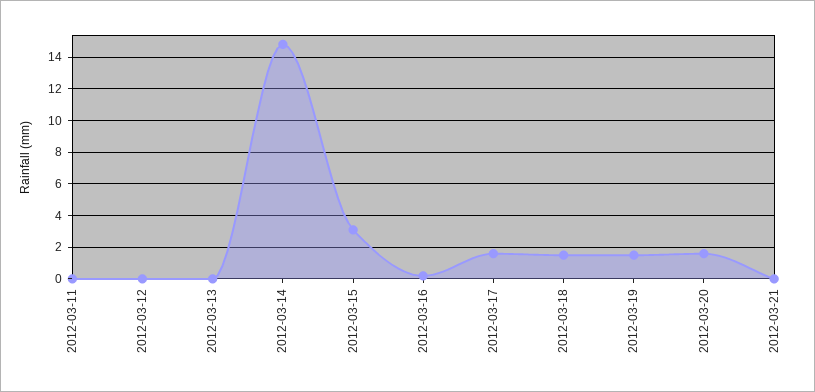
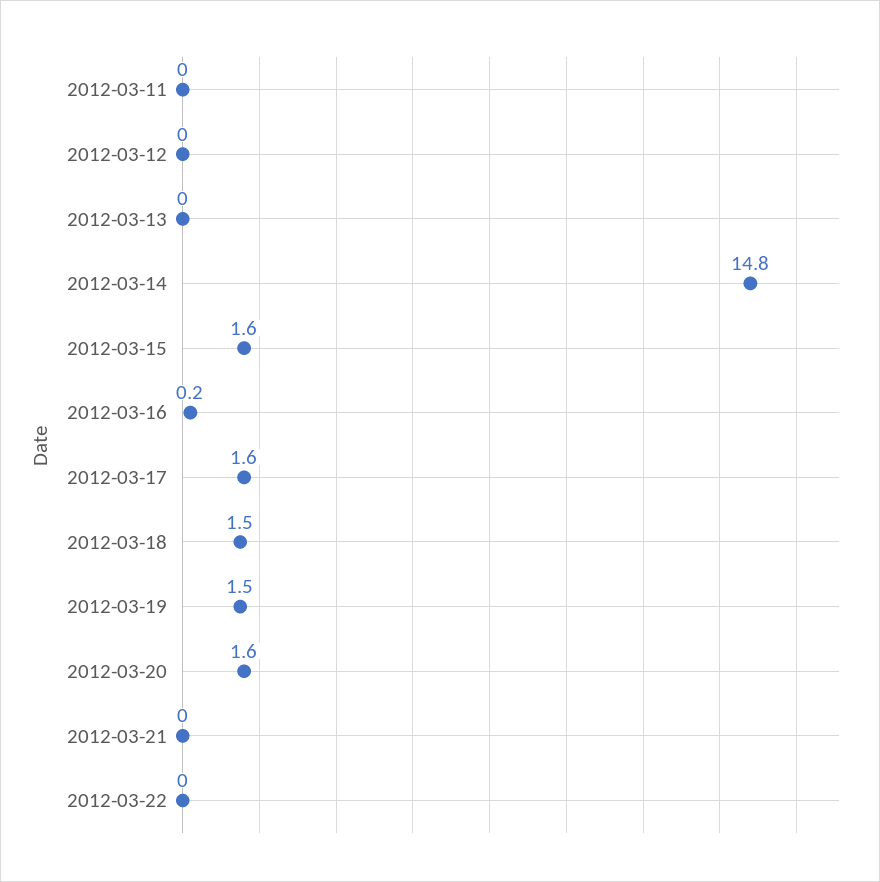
2012-03-15: 3 -> 1.6
2012-03-22: none -> 0

